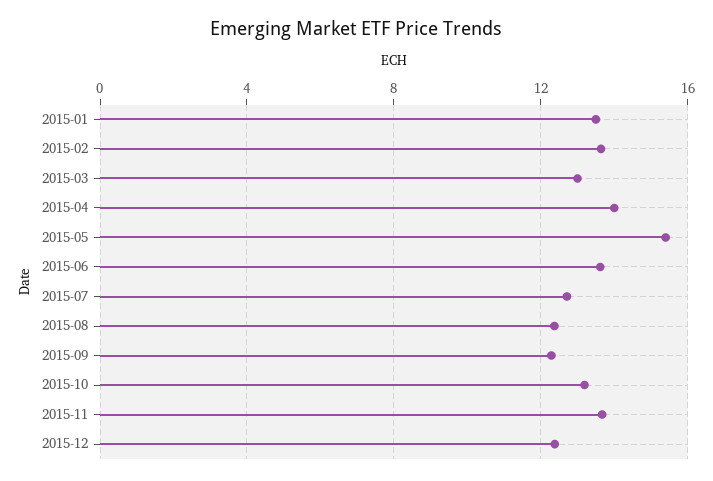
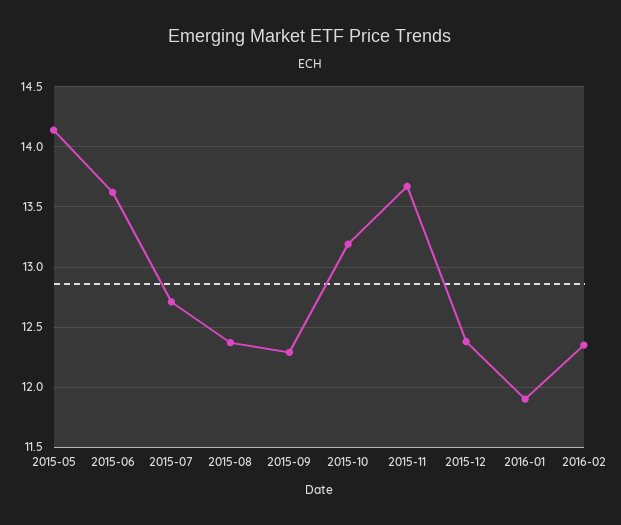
2015-01: 13.5 -> none
2015-02: 13.5 -> none
2015-03: 13 -> none
2015-04: 14 -> none
2015-05: 15.5 -> 14.15
2016-01: none -> 11.9
2016-02: none -> 12.35

